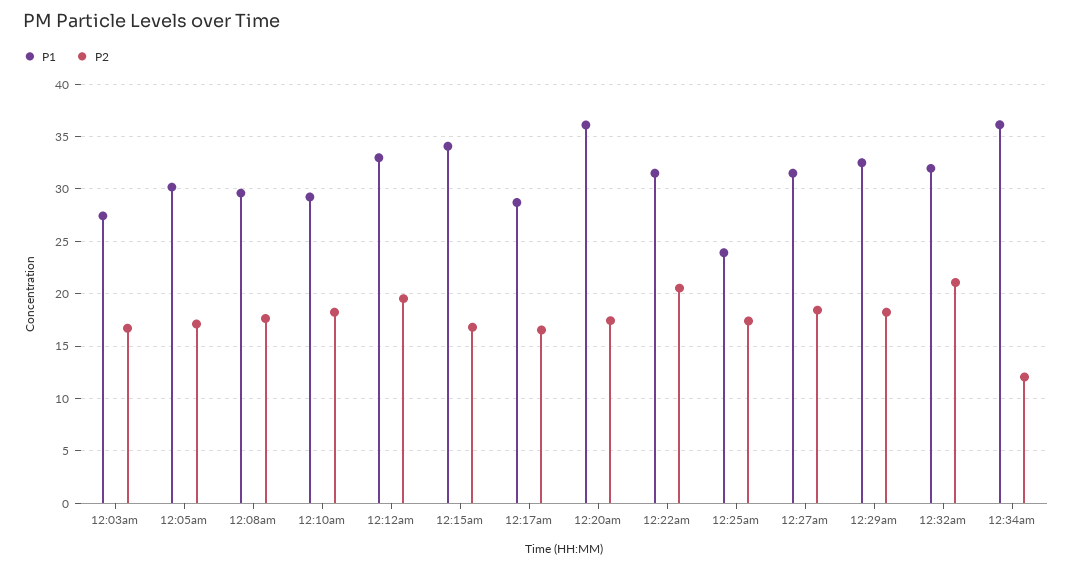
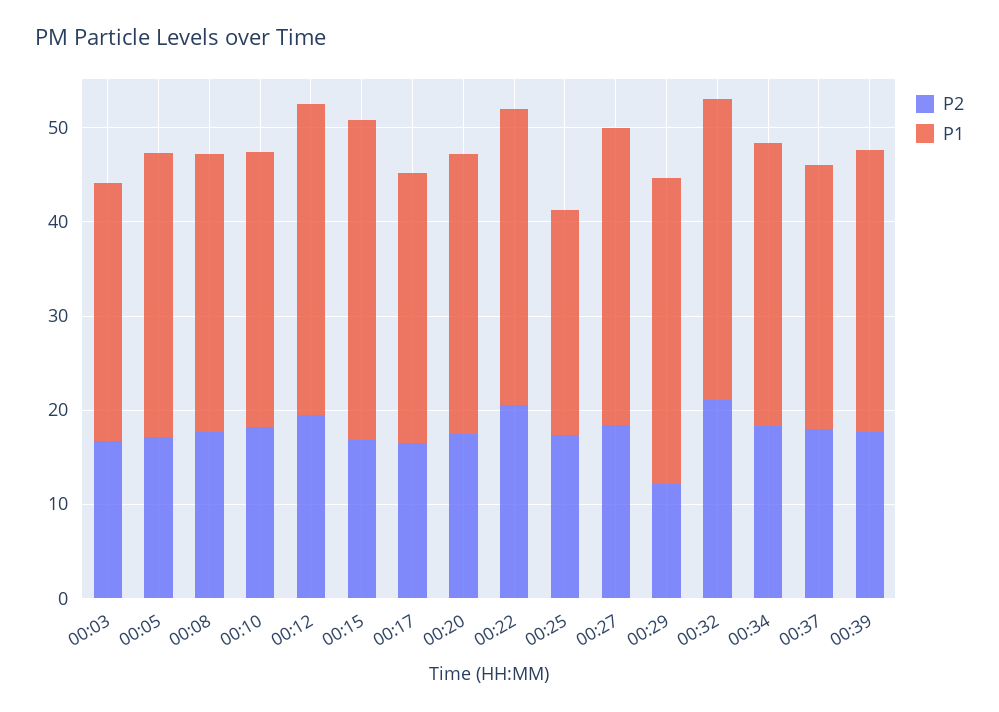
P1, 12:20am: 36 -> 30
P2, 12:29am: 18 -> 12
P1, 12:34am: 36 -> 30
P2, 12:34am: 12 -> 18
P2, 00:37: none -> 18
P1, 00:37: none -> 28
P2, 00:39: none -> 18
P1, 00:39: none -> 30

